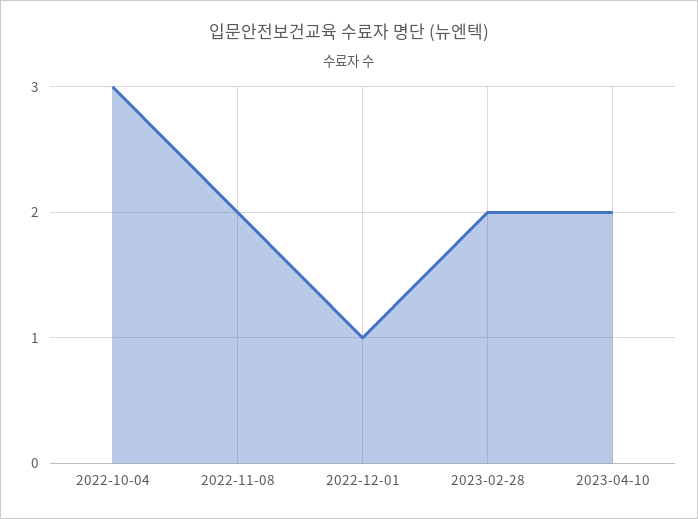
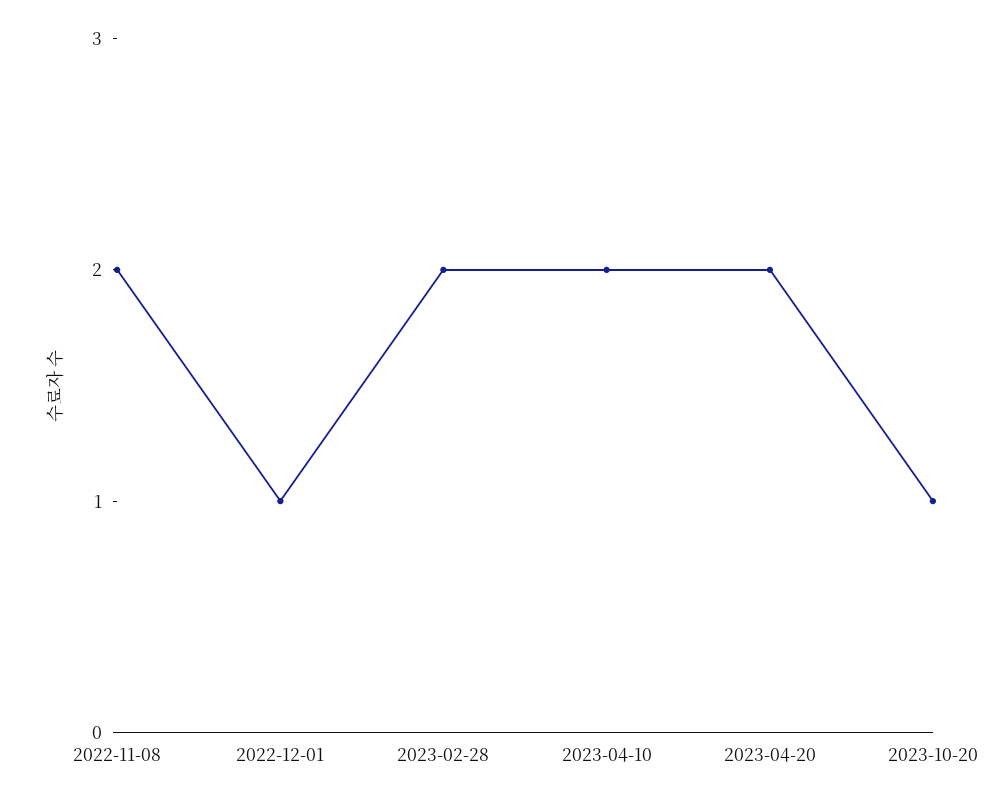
2022-10-04: 3 -> none
2023-04-20: none -> 2
2023-10-20: none -> 1

